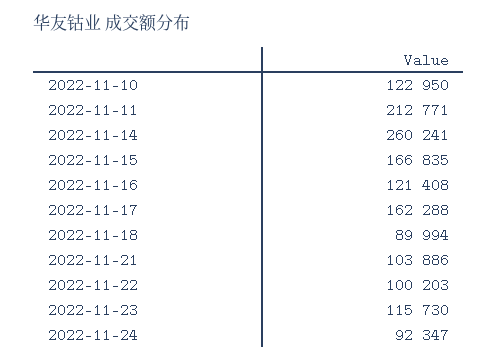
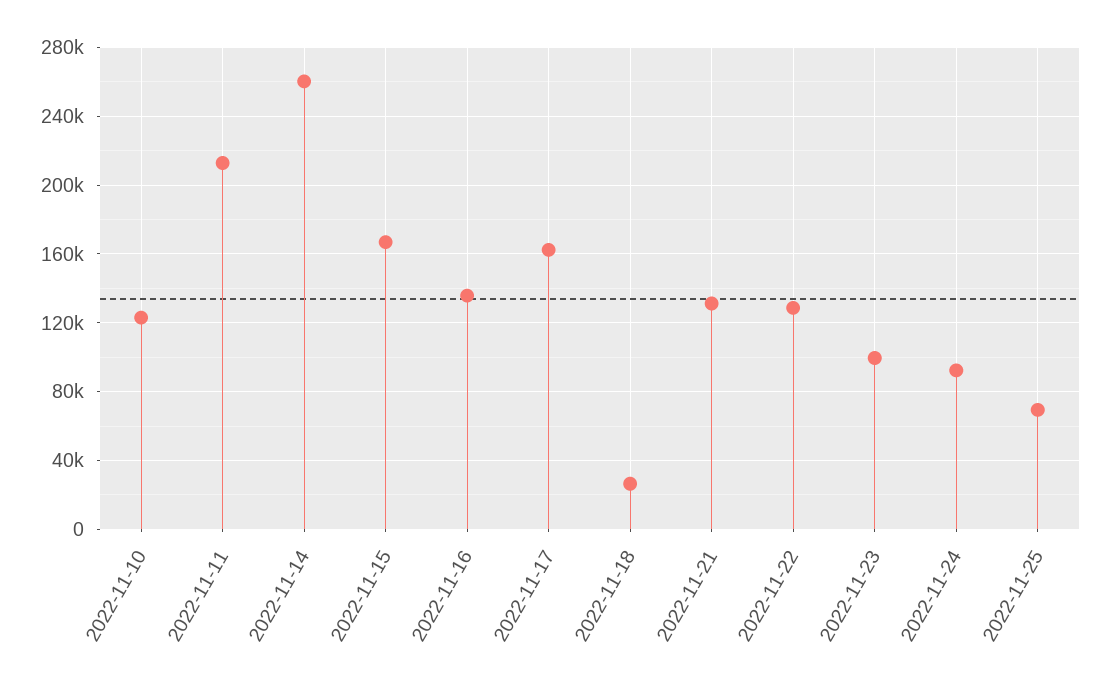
2022-11-16: 121408 -> 135000
2022-11-18: 89994 -> 25000
2022-11-21: 103886 -> 130000
2022-11-22: 100203 -> 130000
2022-11-23: 115730 -> 100000
2022-11-25: none -> 70000

